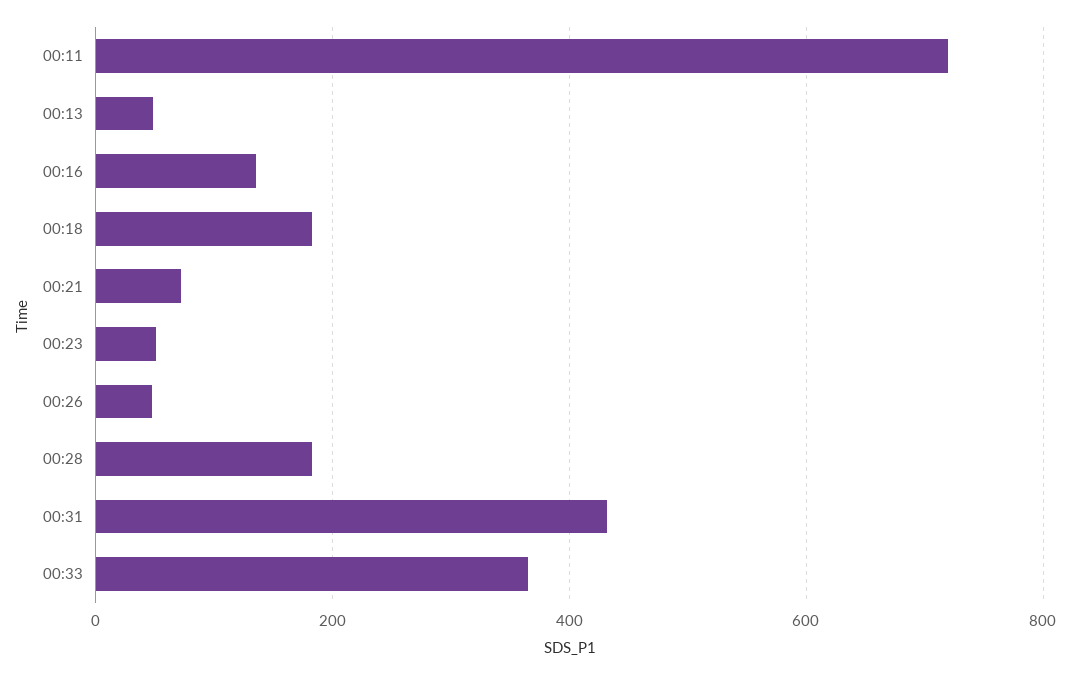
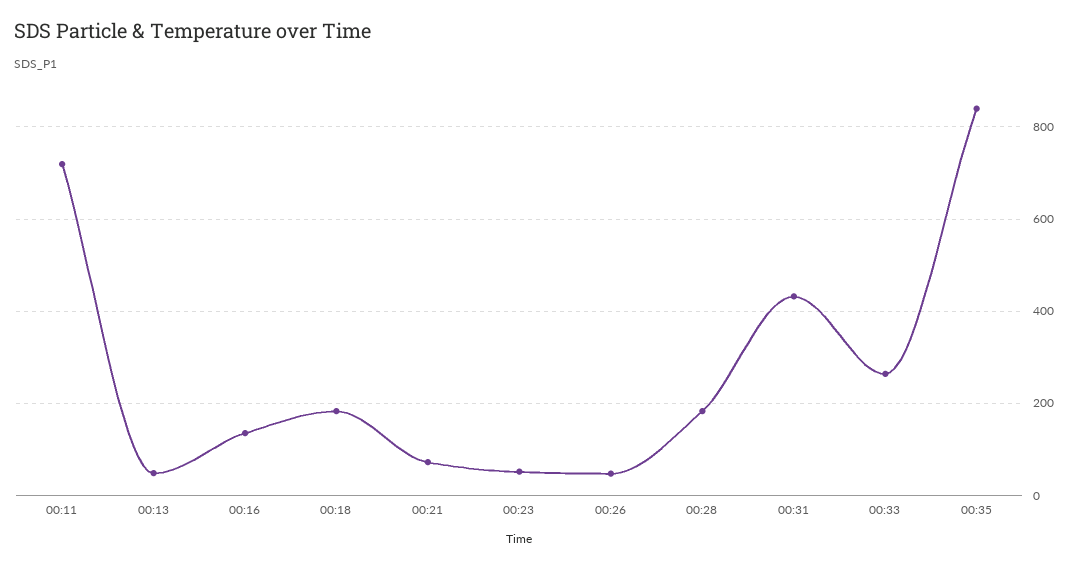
00:33: 360 -> 260
00:35: none -> 840

